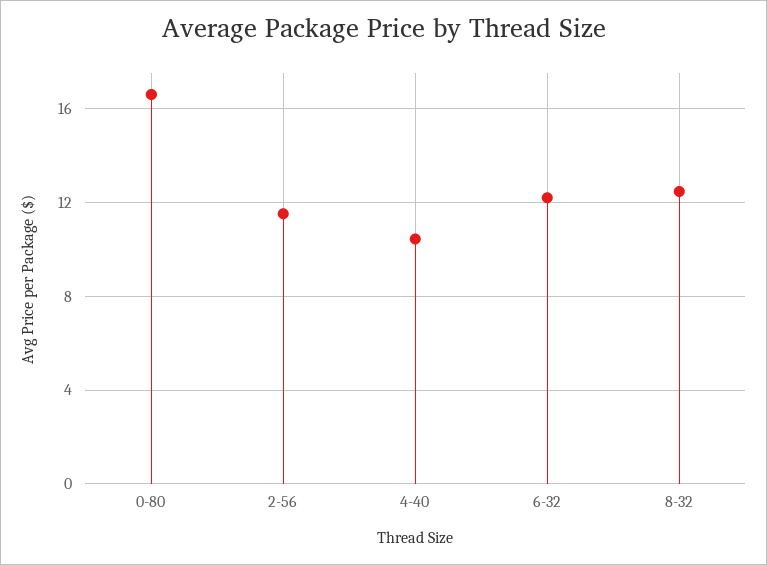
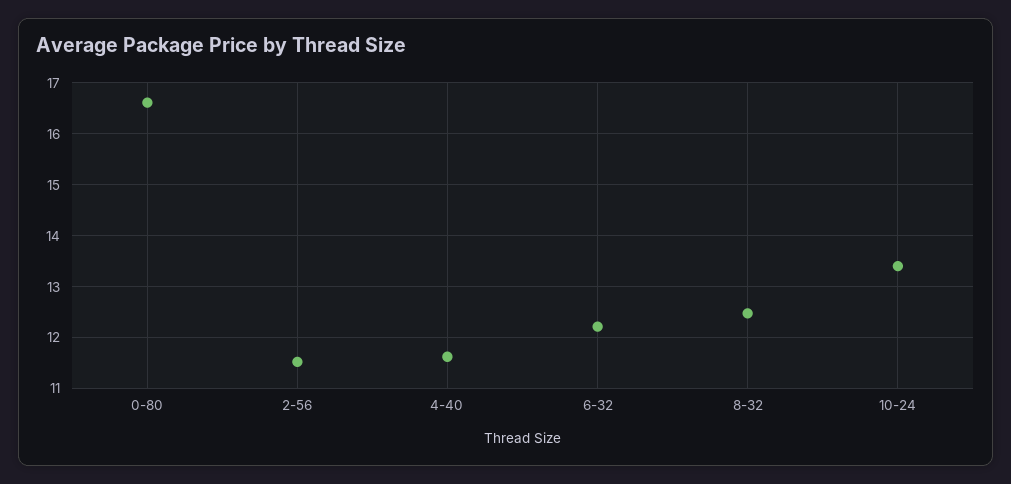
4-40: 10.5 -> 11.6
10-24: none -> 13.4

